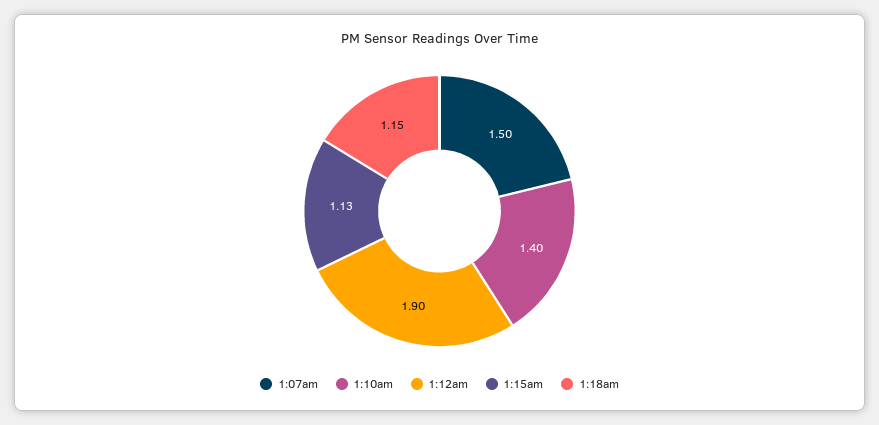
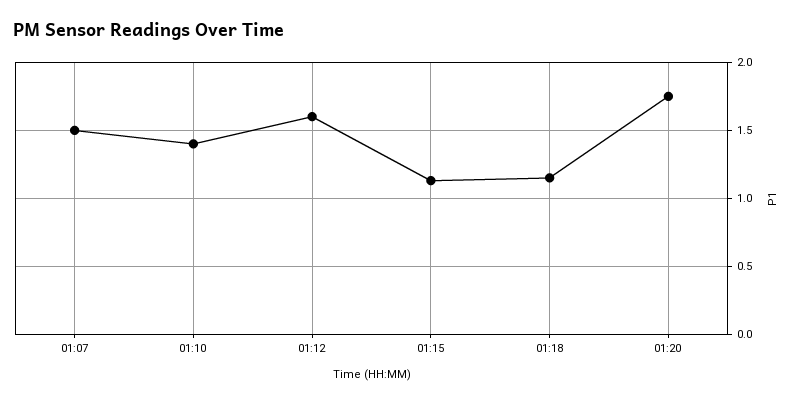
1:12am: 1.9 -> 1.6
01:20: none -> 1.75

